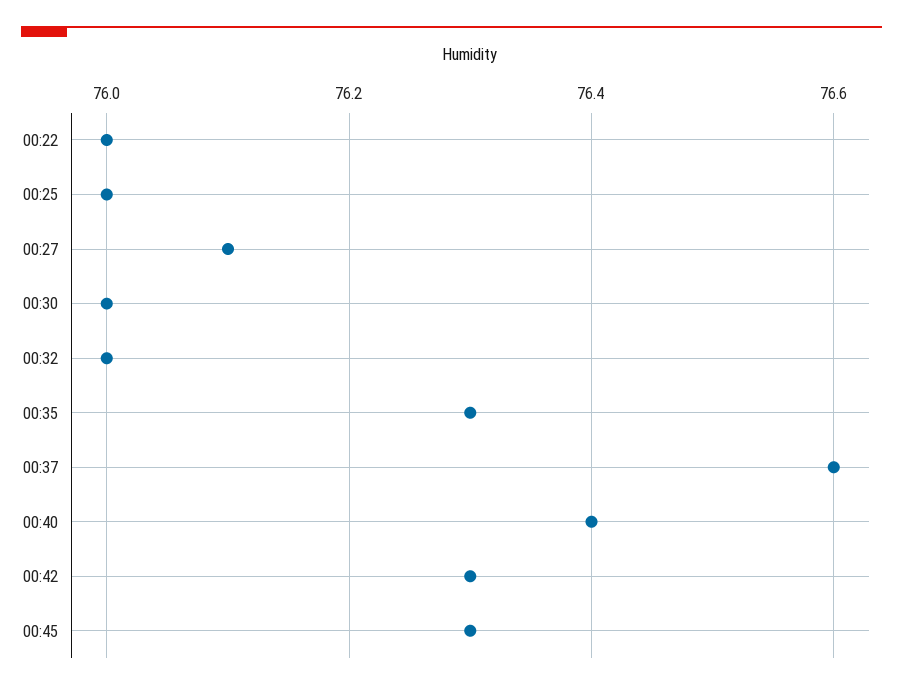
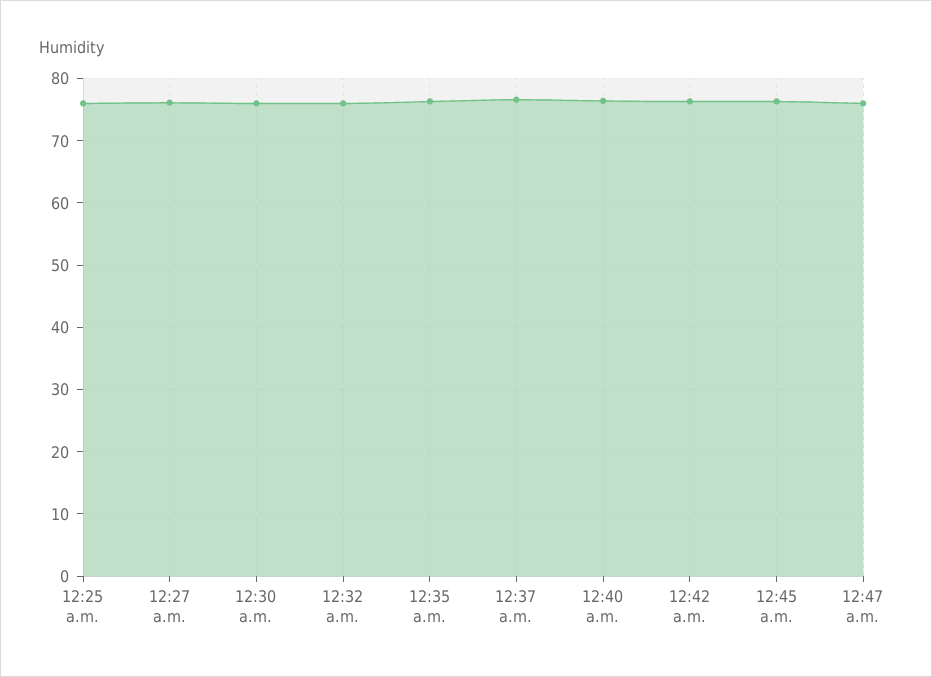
00:22: 76 -> none
12:47 a.m.: none -> 76

